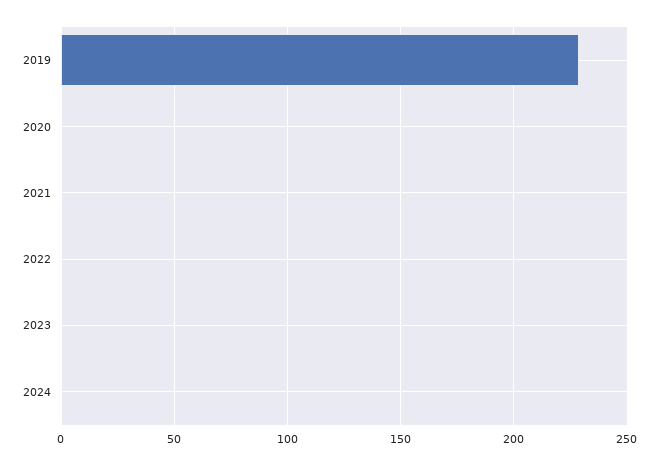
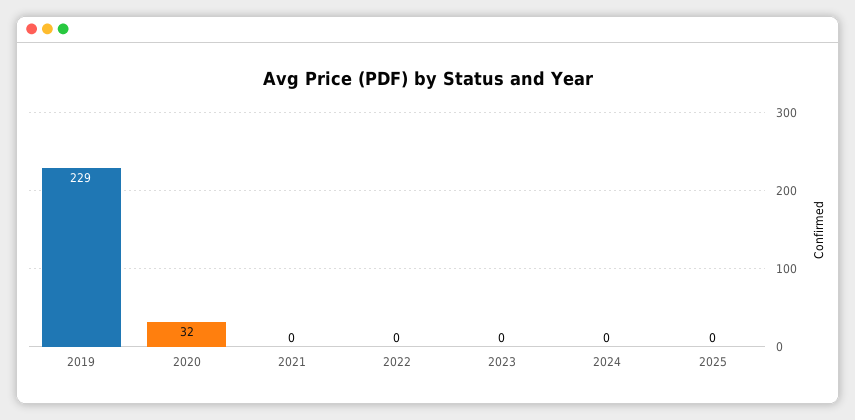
2020: 0 -> 32
2025: none -> 0

